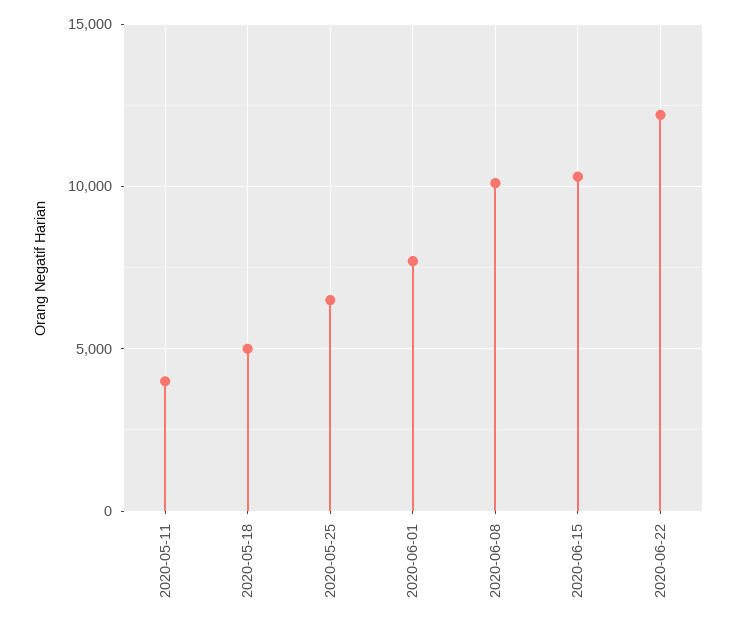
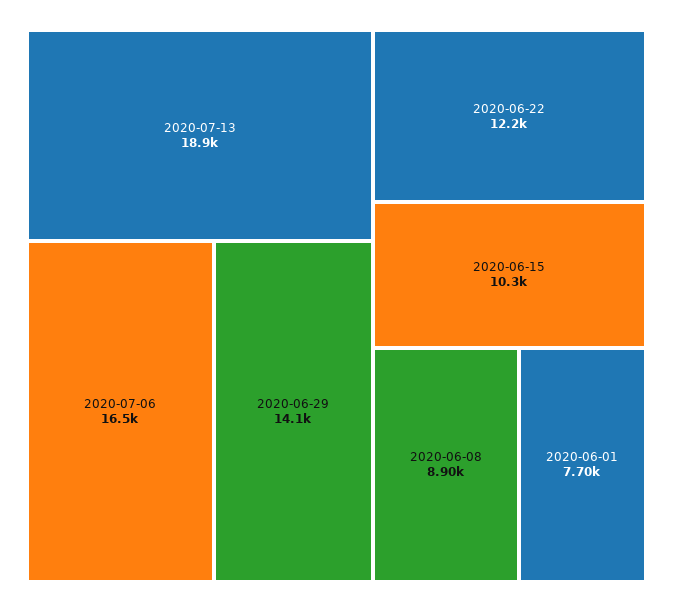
2020-05-11: 4000 -> none
2020-05-18: 5000 -> none
2020-05-25: 6500 -> none
2020-06-08: 10000 -> 8900
2020-07-13: none -> 18900
2020-07-06: none -> 16500
2020-06-29: none -> 14100

